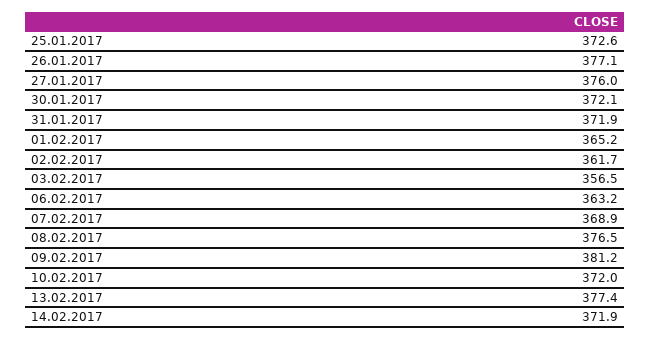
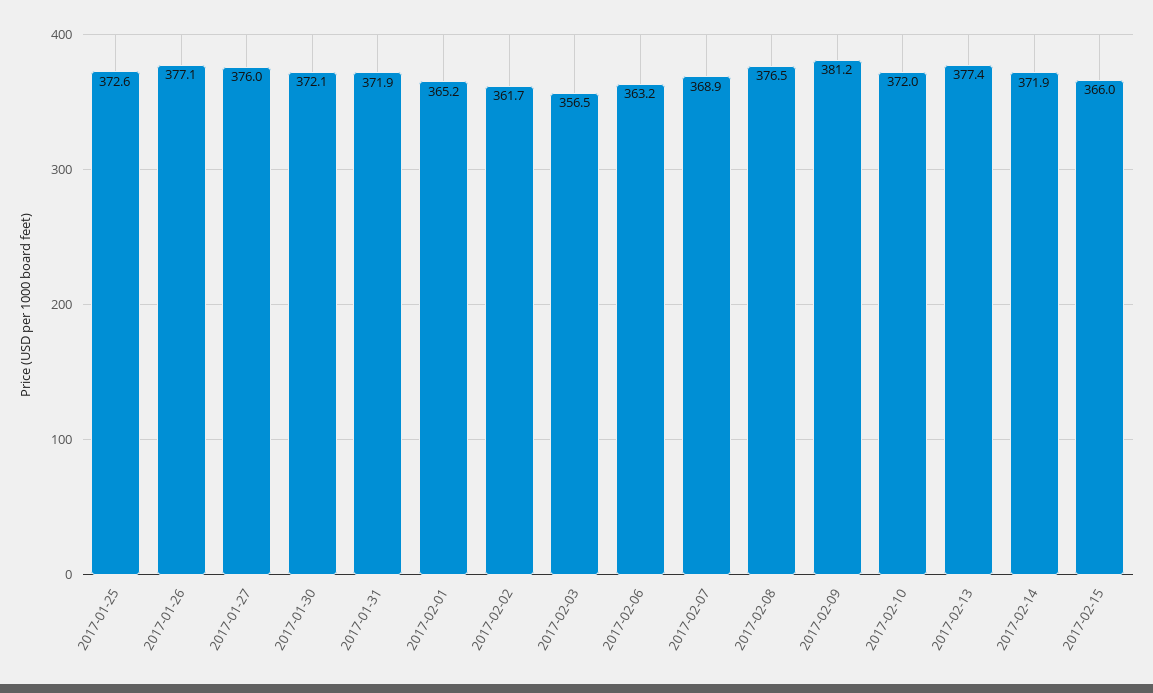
2017-02-15: none -> 366

